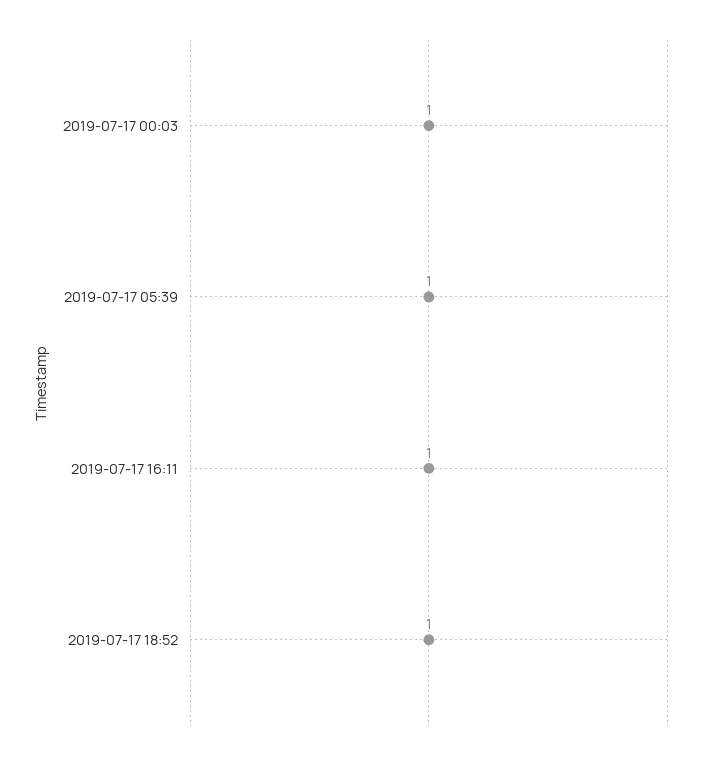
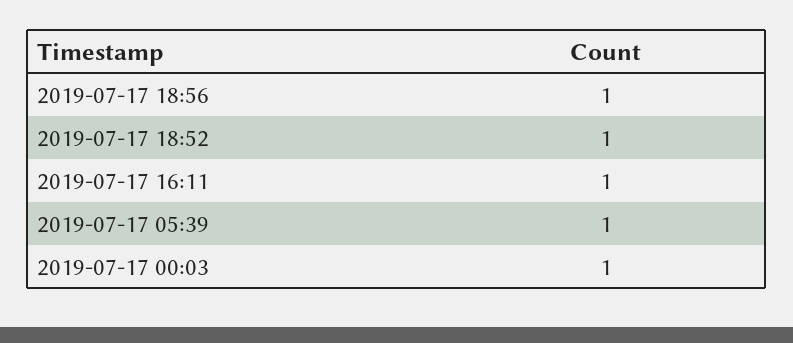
2019-07-17 18:56: none -> 1

